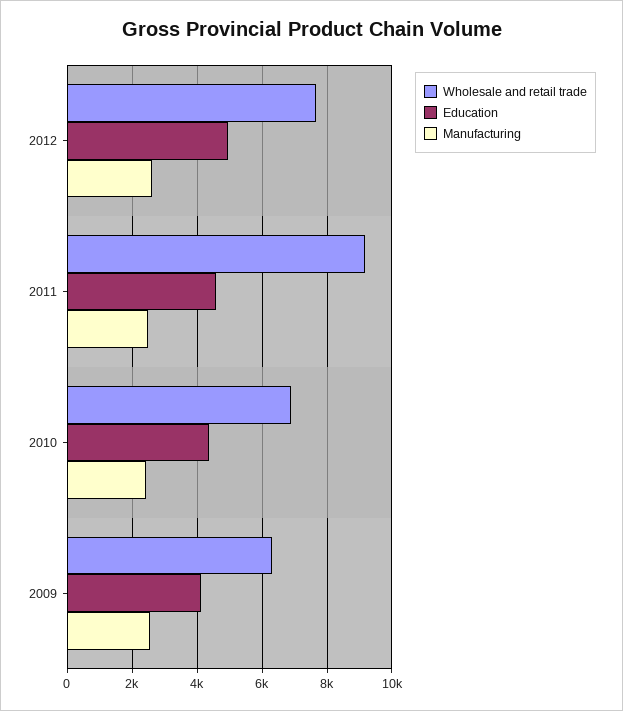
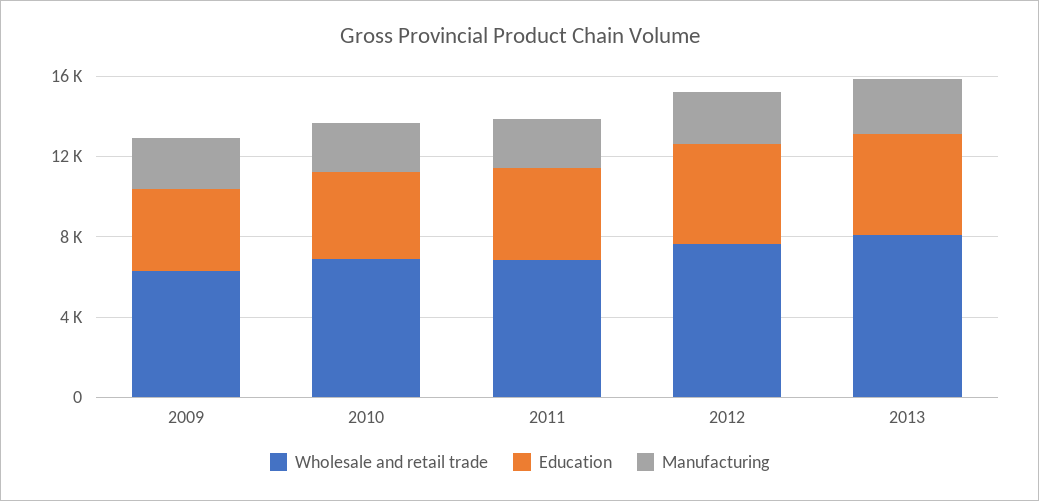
Wholesale and retail trade, 2011: 9200 -> 7000
Wholesale and retail trade, 2013: none -> 8000
Education, 2013: none -> 5000
Manufacturing, 2013: none -> 3000

